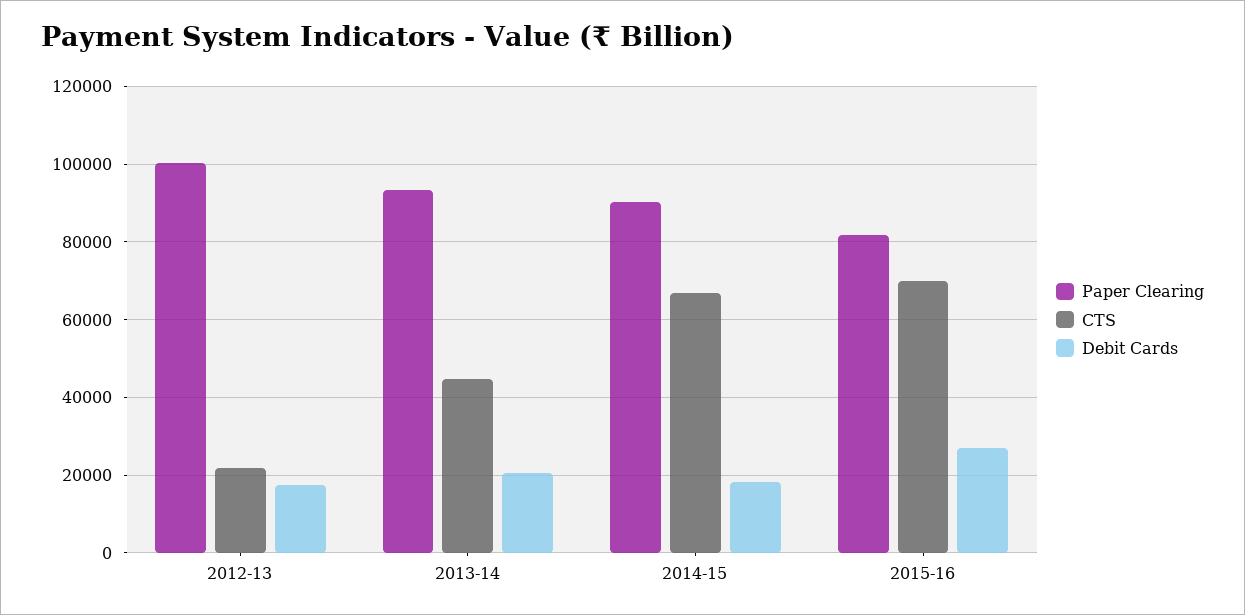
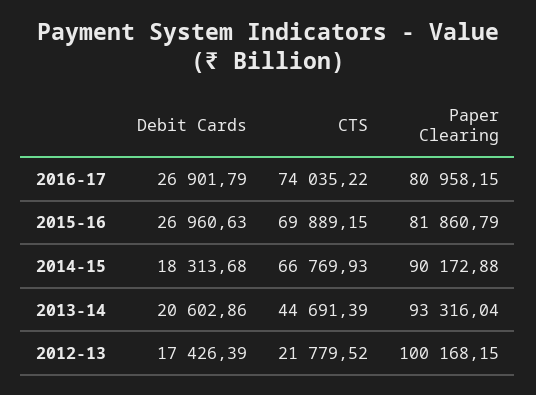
Debit Cards, 2016-17: none -> 26901.79
CTS, 2016-17: none -> 74035.22
Paper Clearing, 2016-17: none -> 80958.15

